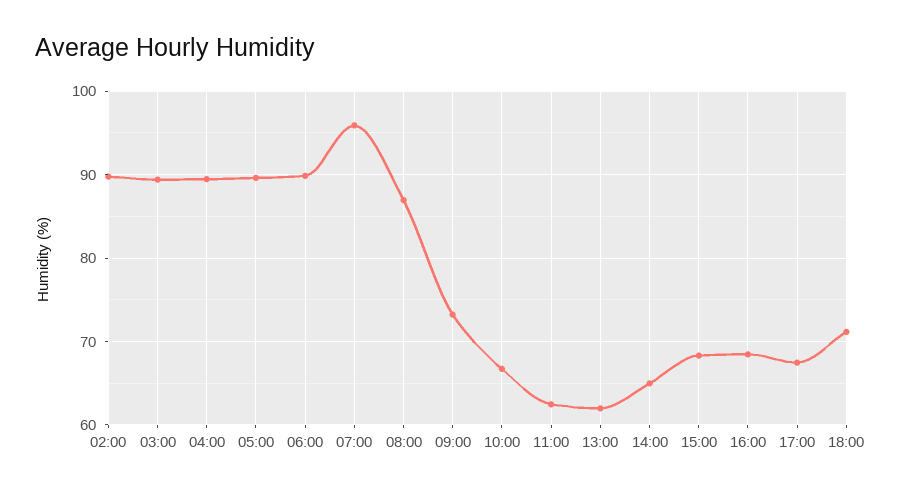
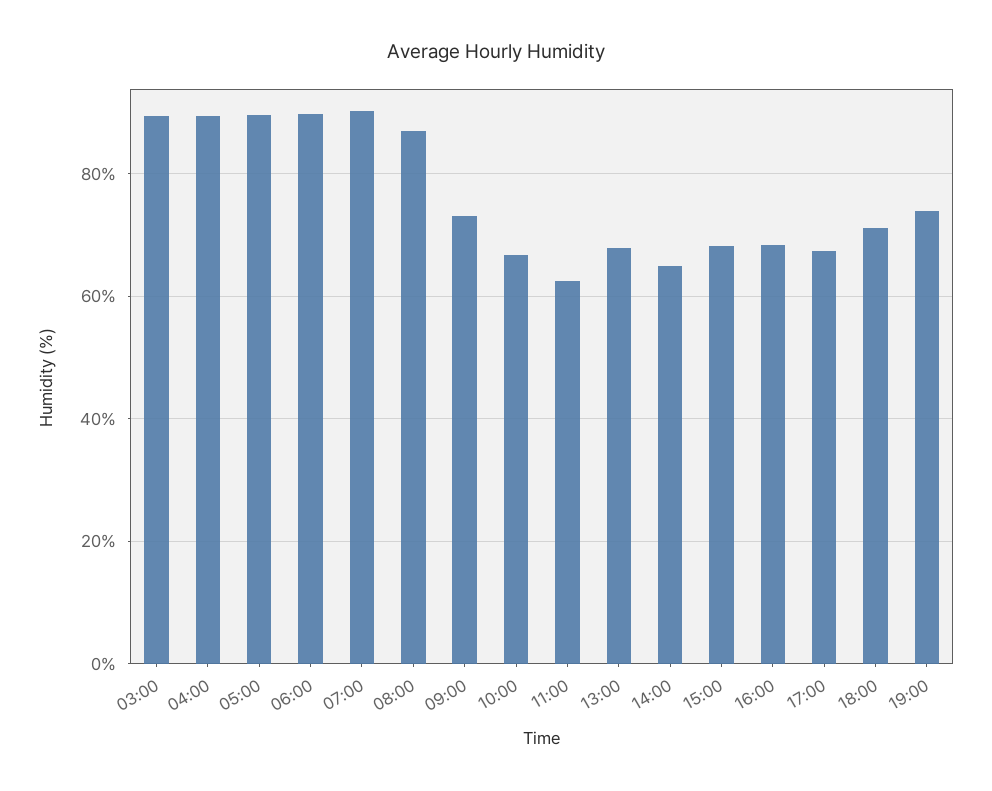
02:00: 90 -> none
07:00: 96 -> 90
13:00: 62 -> 68
19:00: none -> 74

